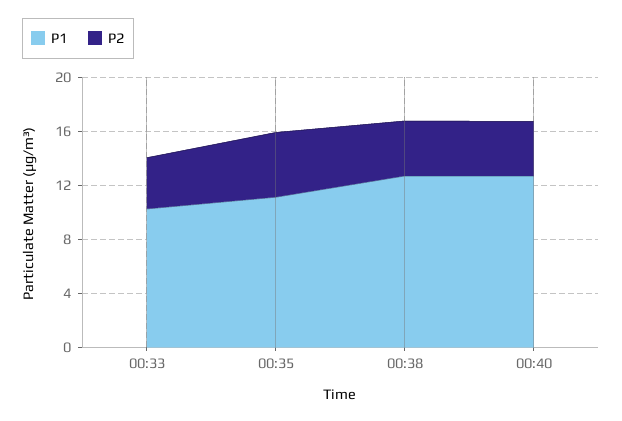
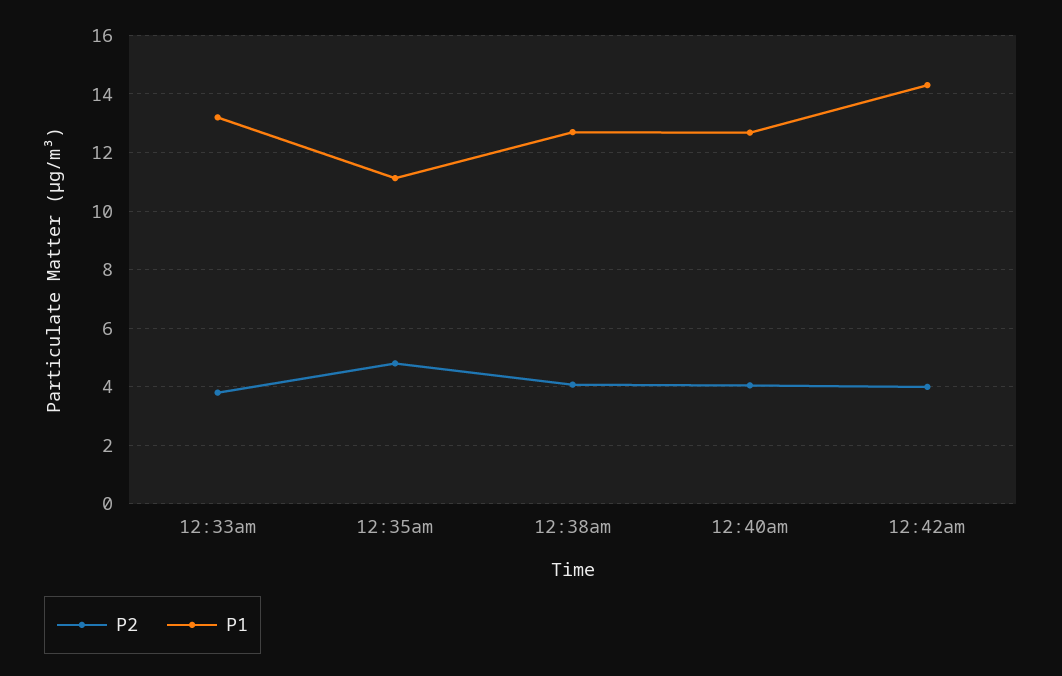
P1, 00:33: 10 -> 13.25
P2, 12:42am: none -> 4
P1, 12:42am: none -> 14.25

